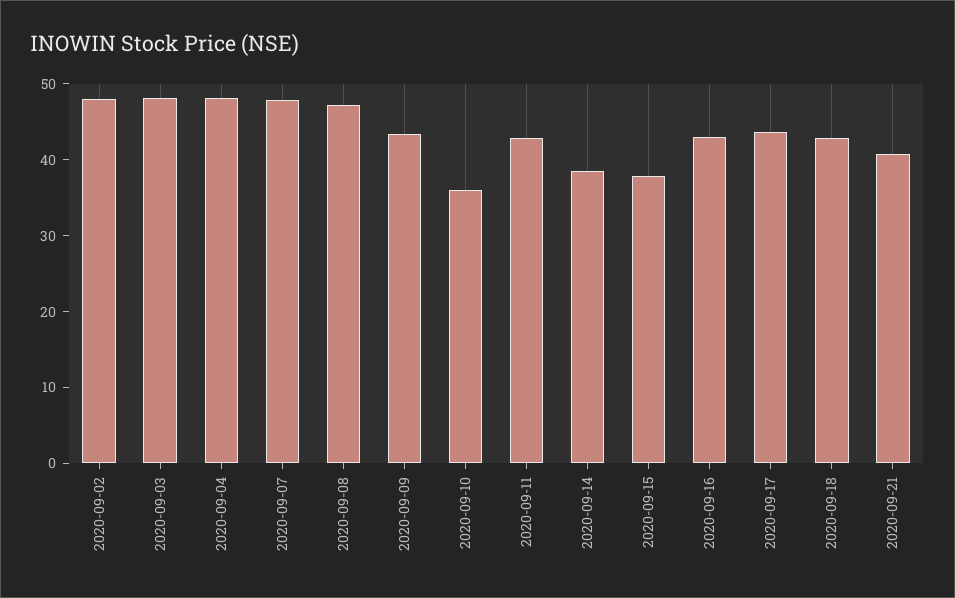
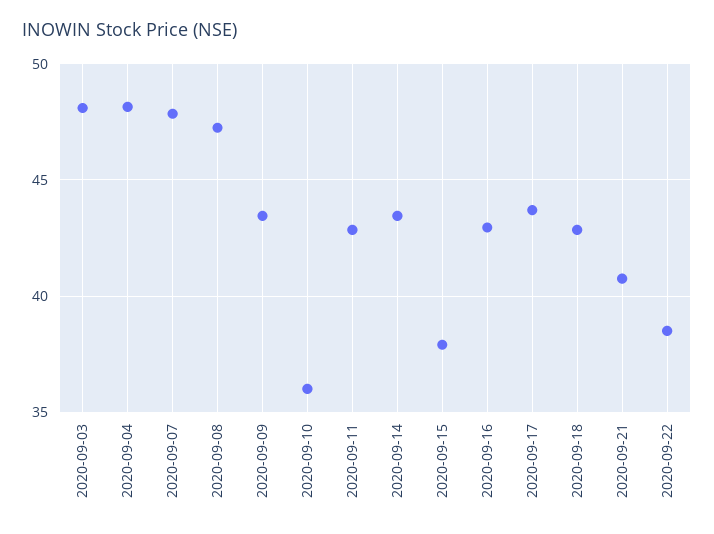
2020-09-02: 48 -> none
2020-09-14: 38 -> 43.5
2020-09-22: none -> 38.5

